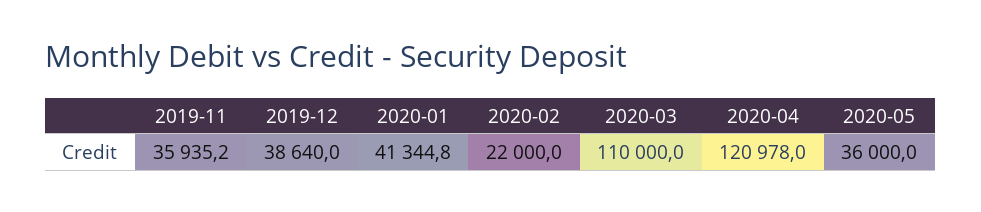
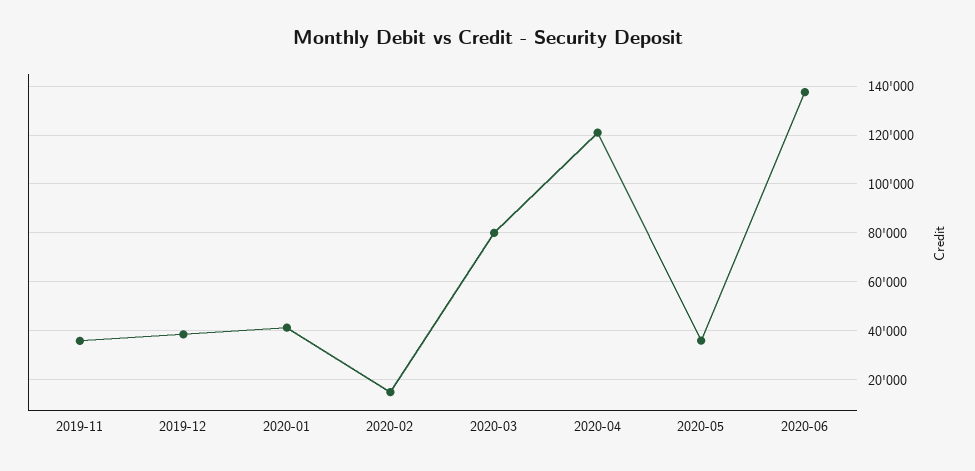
2020-02: 22000 -> 15000
2020-03: 110000 -> 80000
2020-06: none -> 137500

